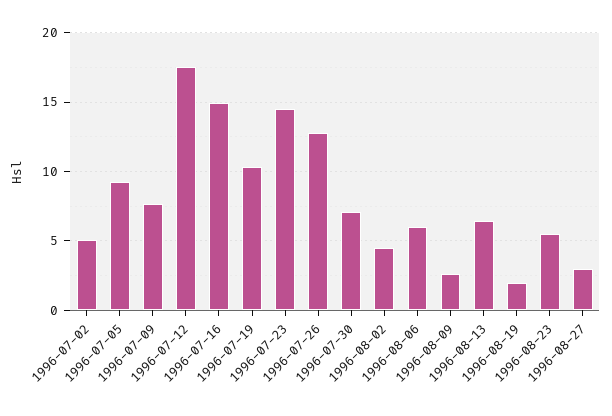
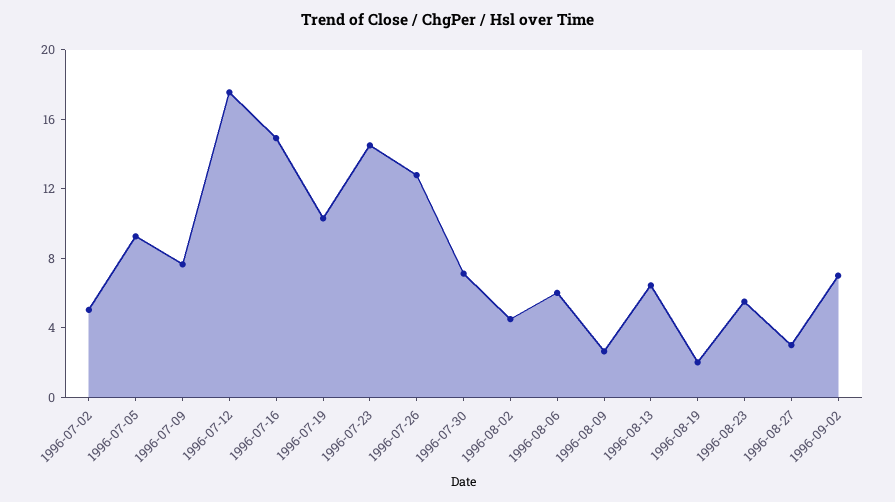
1996-09-02: none -> 7

